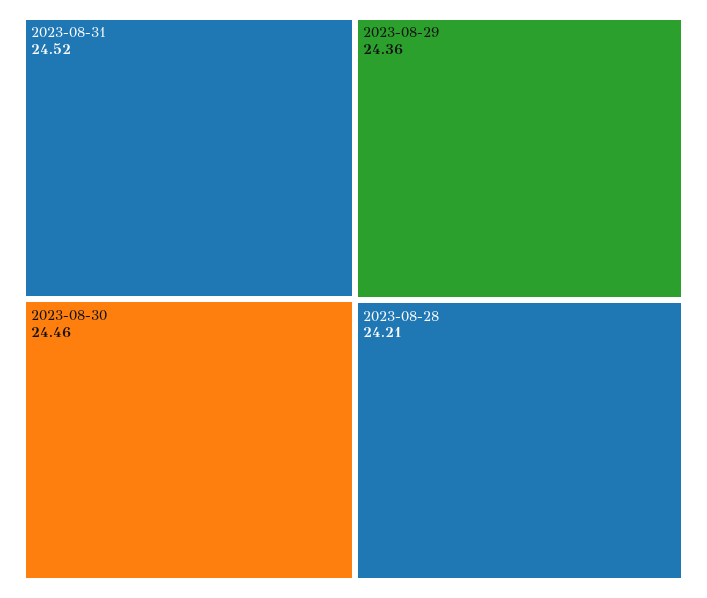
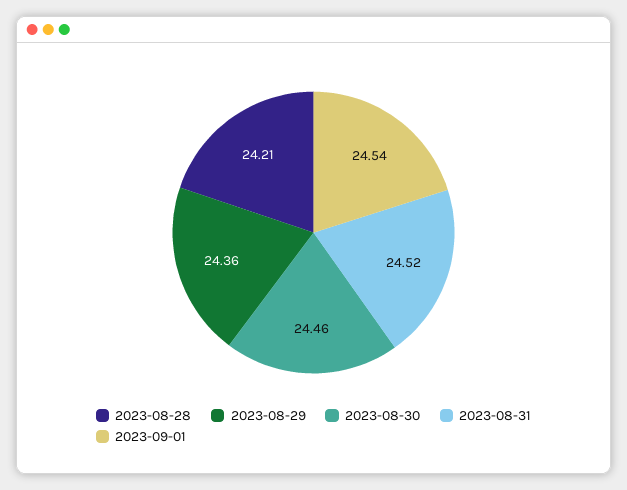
2023-09-01: none -> 24.54

